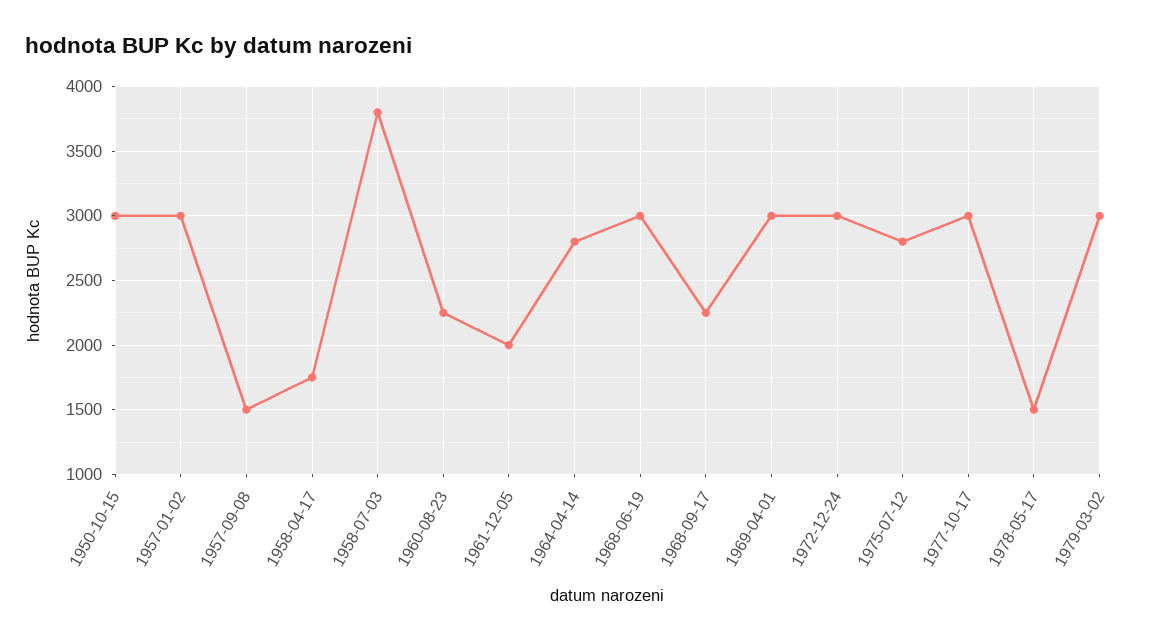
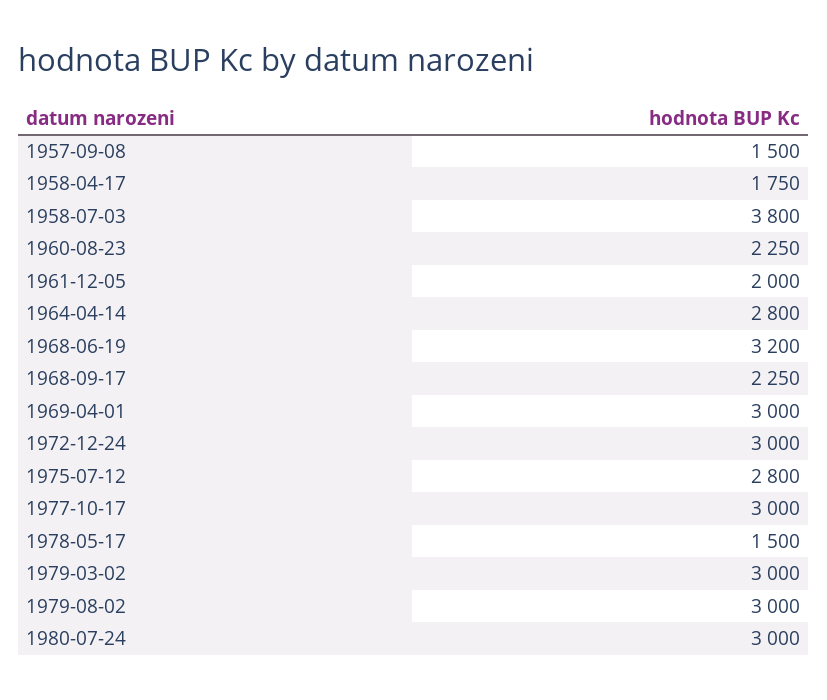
1950-10-15: 3000 -> none
1957-01-02: 3000 -> none
1968-06-19: 3000 -> 3200
1979-08-02: none -> 3000
1980-07-24: none -> 3000

